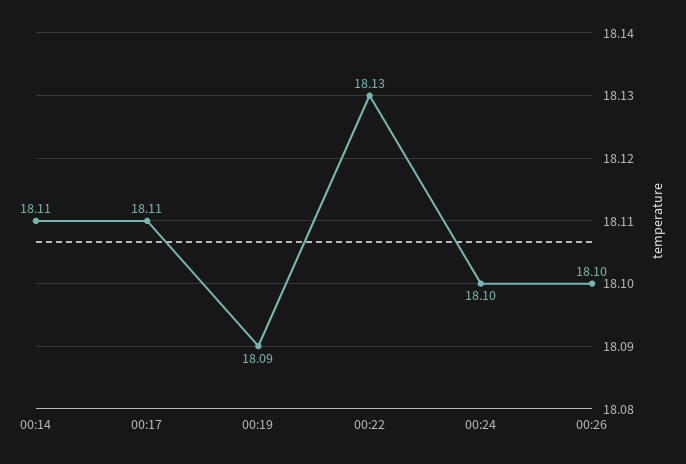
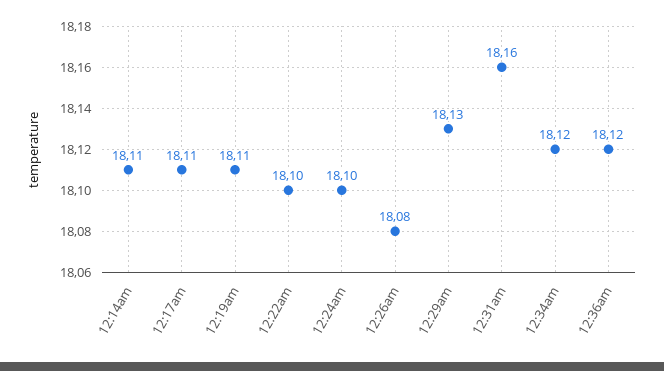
00:19: 18.09 -> 18.11
00:22: 18.13 -> 18.1
00:26: 18.1 -> 18.08
12:29am: none -> 18.13
12:31am: none -> 18.16
12:34am: none -> 18.12
12:36am: none -> 18.12

